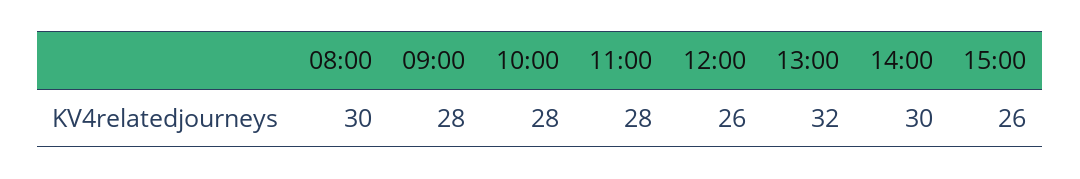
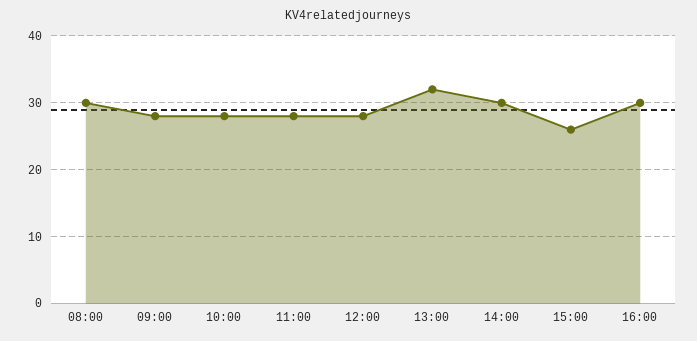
12:00: 26 -> 28
16:00: none -> 30

